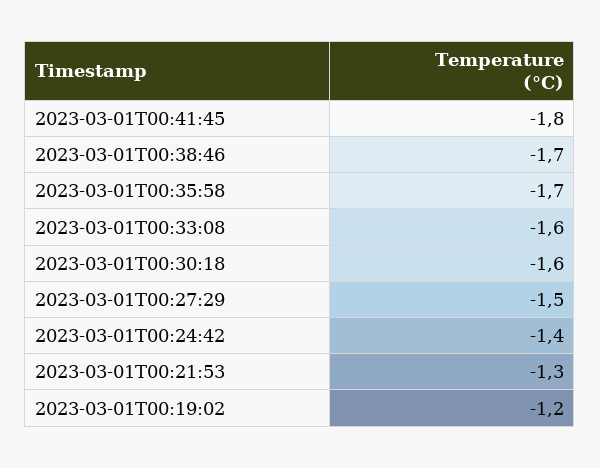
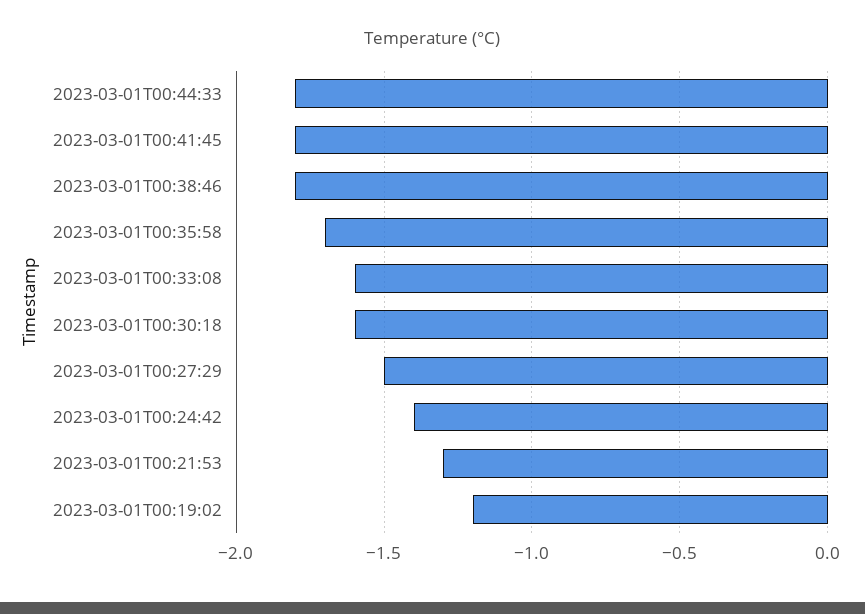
2023-03-01T00:38:46: -1.7 -> -1.8
2023-03-01T00:44:33: none -> -1.8

